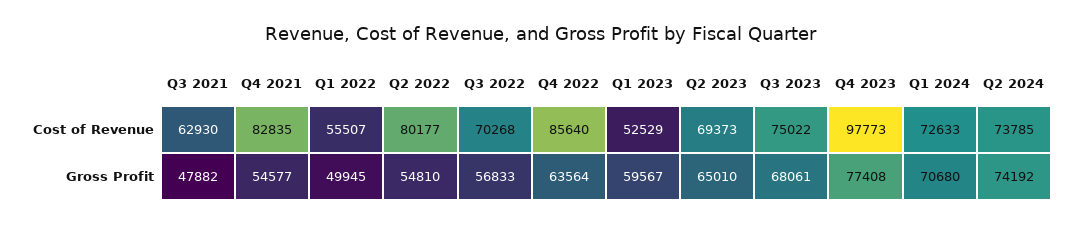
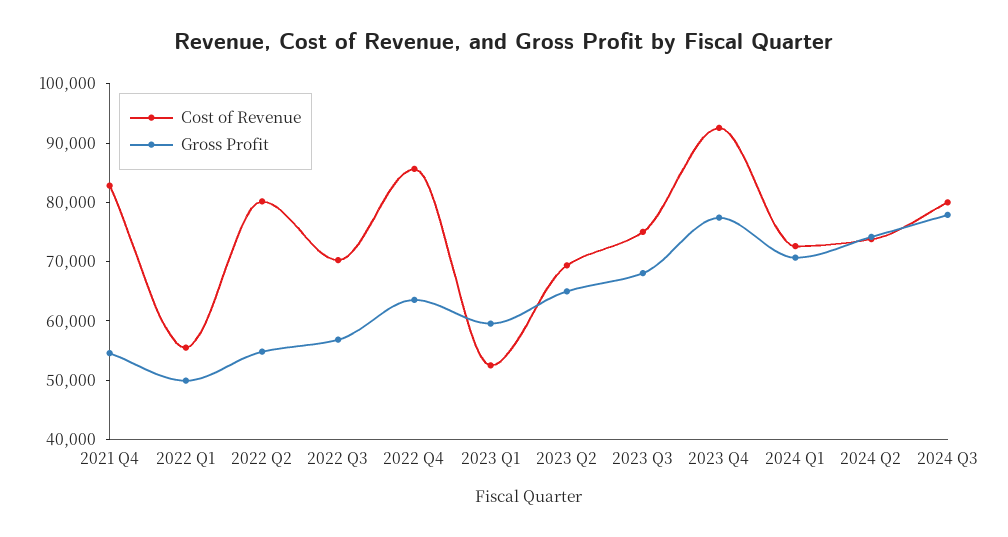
Cost of Revenue, Q3 2021: 62930 -> none
Cost of Revenue, Q4 2023: 97773 -> 92000
Gross Profit, Q3 2021: 47882 -> none
Cost of Revenue, 2024 Q3: none -> 80000
Gross Profit, 2024 Q3: none -> 78000

